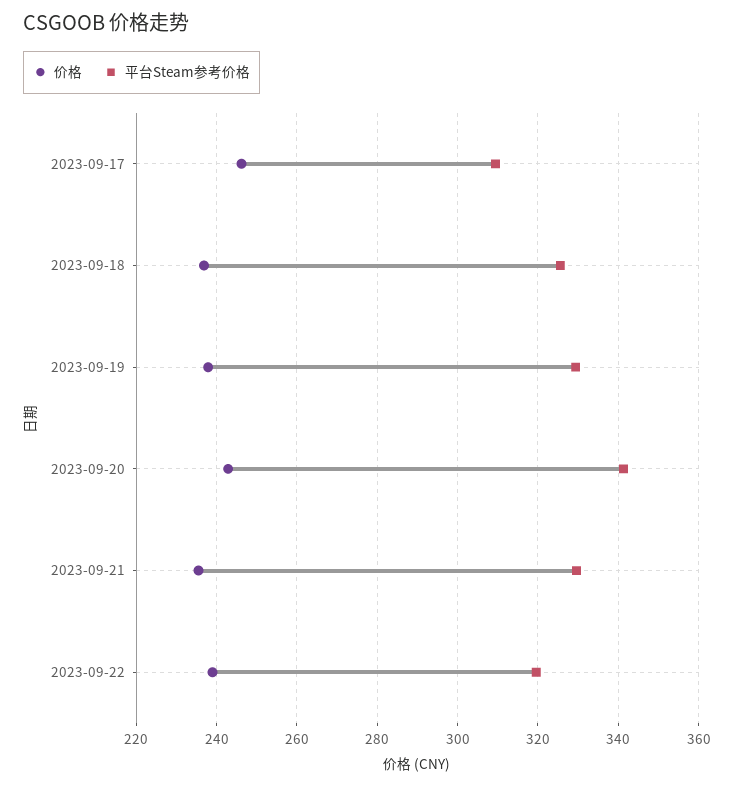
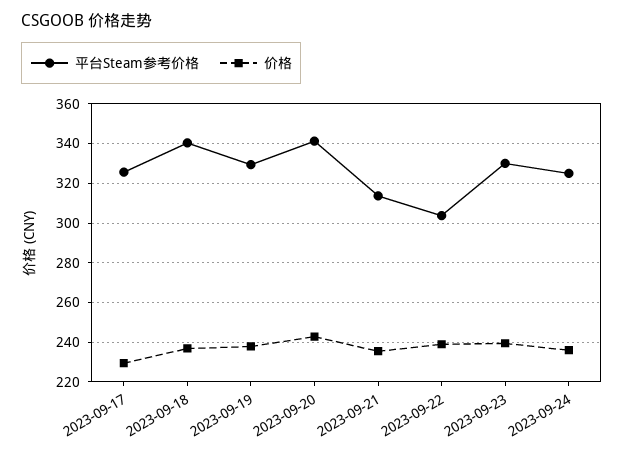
价格, 2023-09-17: 246 -> 230
平台Steam参考价格, 2023-09-17: 310 -> 325
平台Steam参考价格, 2023-09-18: 326 -> 340
平台Steam参考价格, 2023-09-21: 330 -> 315
平台Steam参考价格, 2023-09-22: 320 -> 305
平台Steam参考价格, 2023-09-23: none -> 330
价格, 2023-09-23: none -> 240
平台Steam参考价格, 2023-09-24: none -> 325
价格, 2023-09-24: none -> 235

